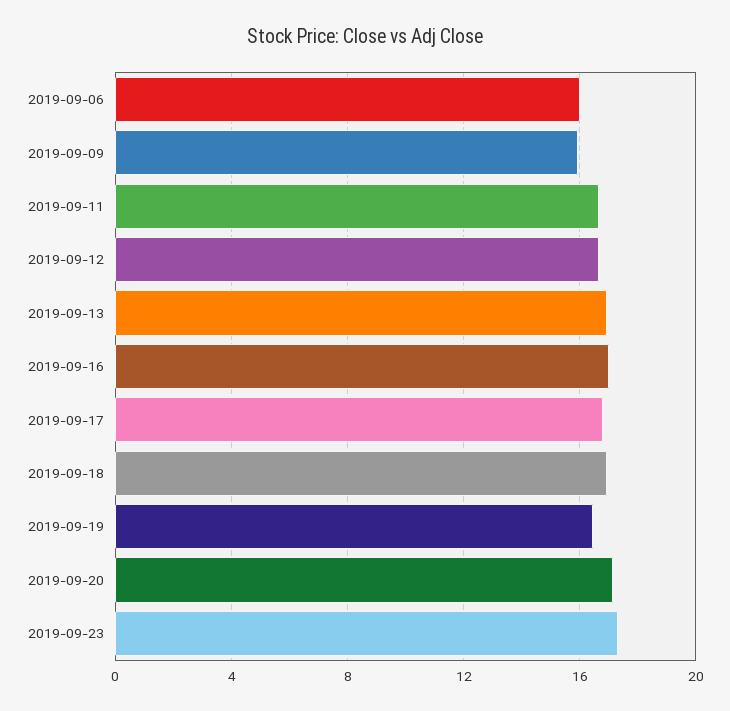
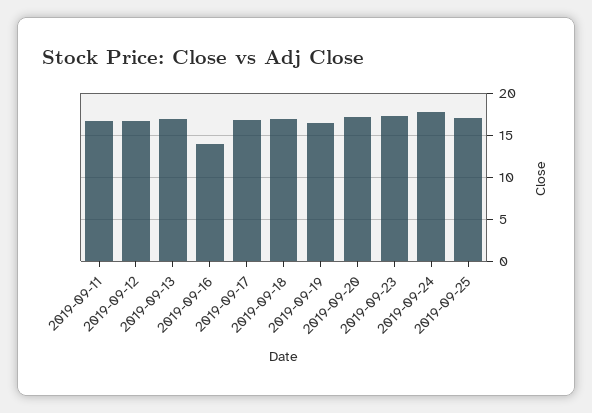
2019-09-06: 16 -> none
2019-09-09: 16 -> none
2019-09-16: 17 -> 14
2019-09-24: none -> 18
2019-09-25: none -> 17

